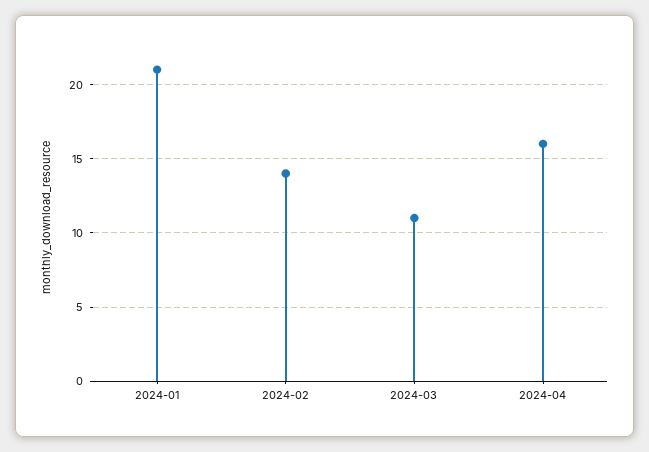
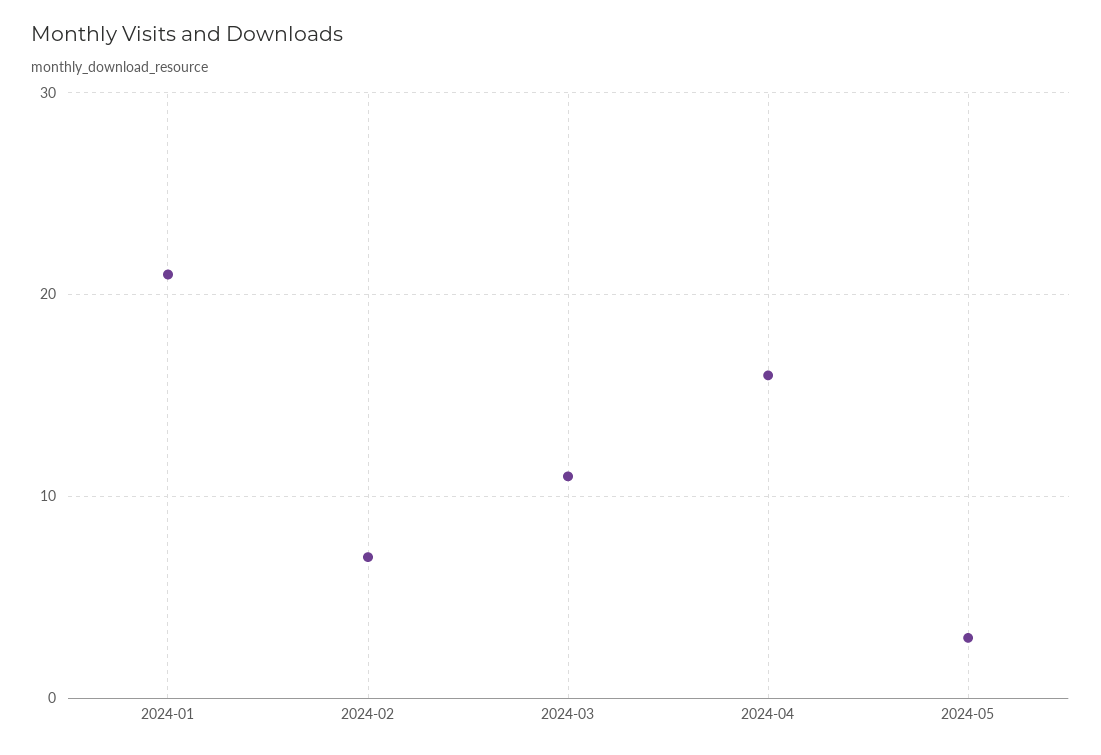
2024-02: 14 -> 7
2024-05: none -> 3

